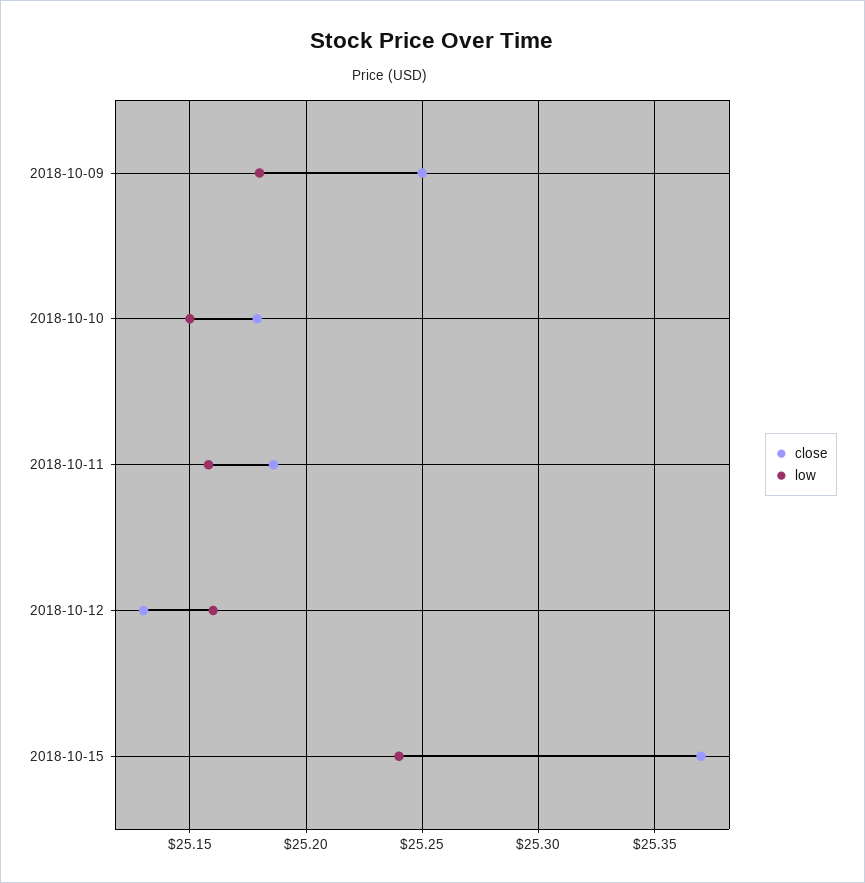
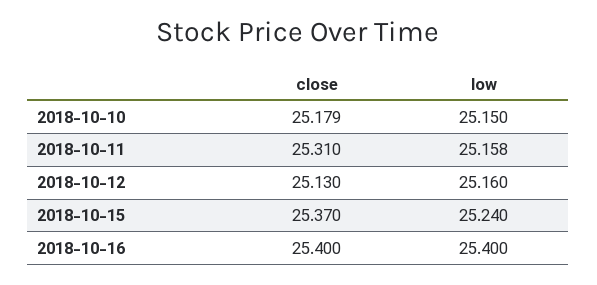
close, 2018-10-09: 25.25 -> none
low, 2018-10-09: 25.18 -> none
close, 2018-10-11: 25.185 -> 25.31
close, 2018-10-16: none -> 25.4
low, 2018-10-16: none -> 25.4

